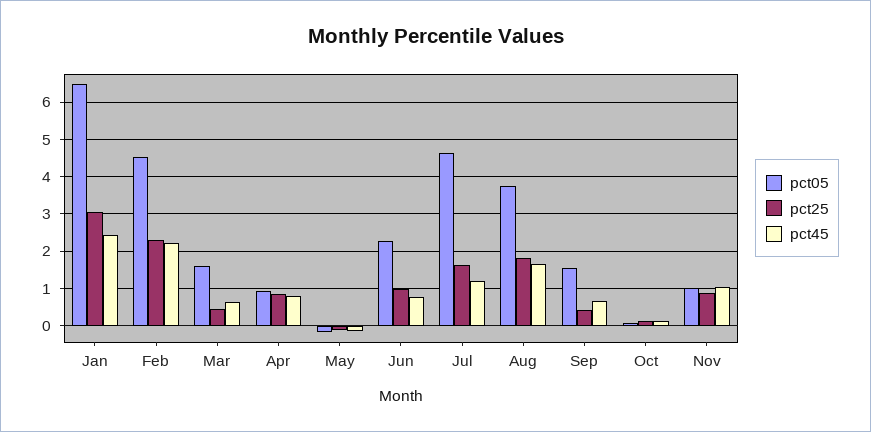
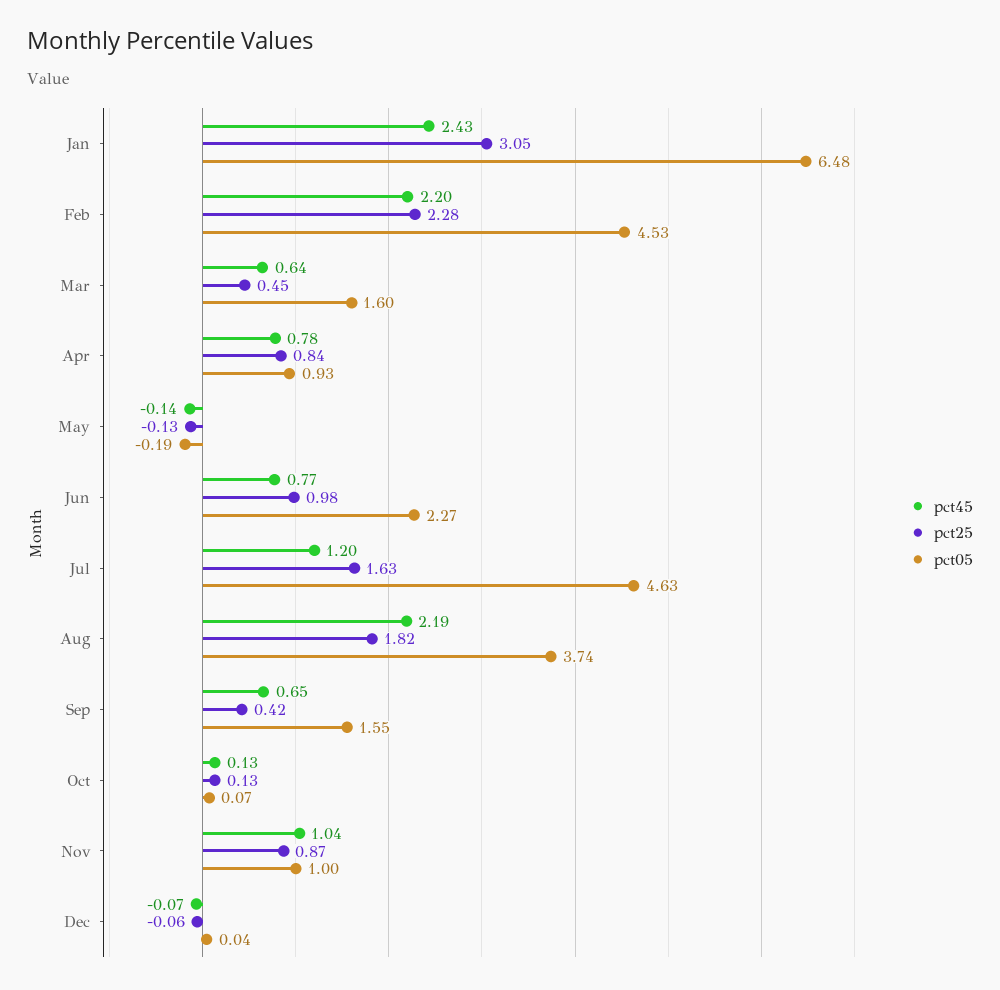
pct45, Aug: 1.6 -> 2.19
pct45, Dec: none -> -0.07
pct25, Dec: none -> -0.06
pct05, Dec: none -> 0.04

